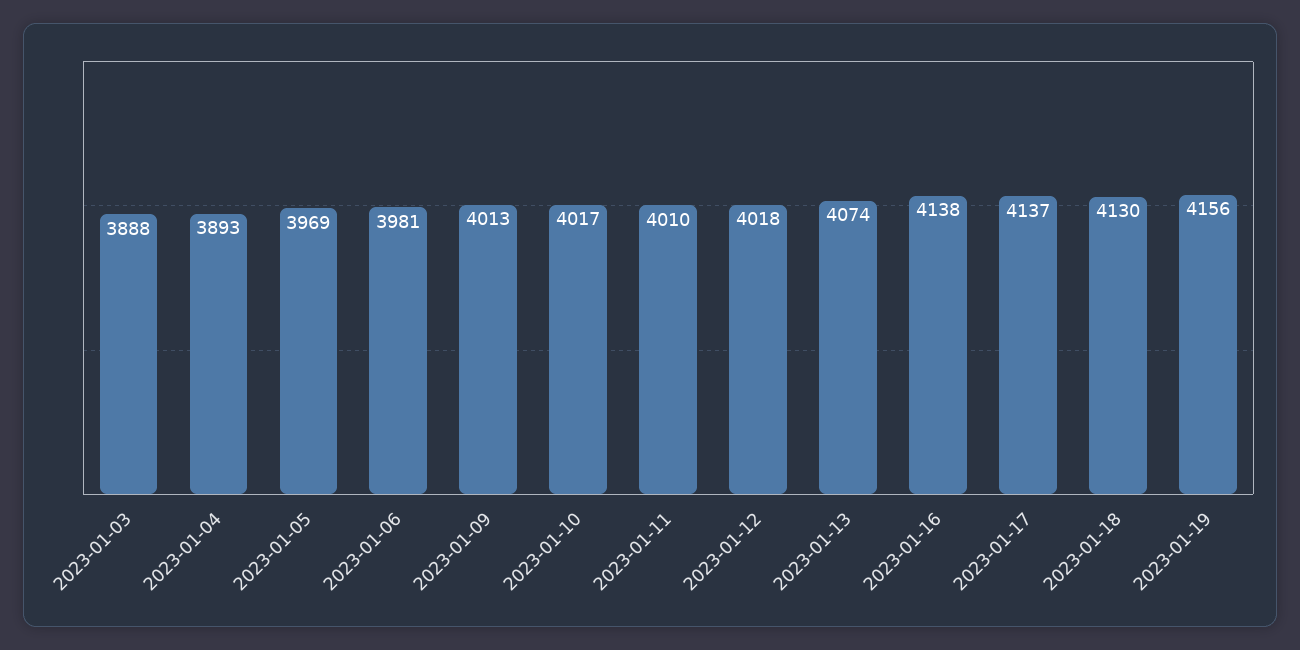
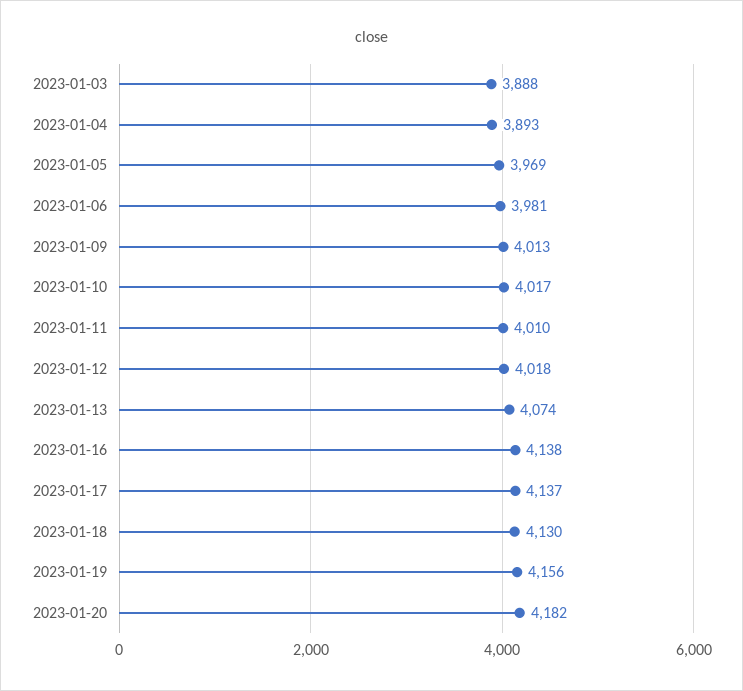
2023-01-20: none -> 4182

